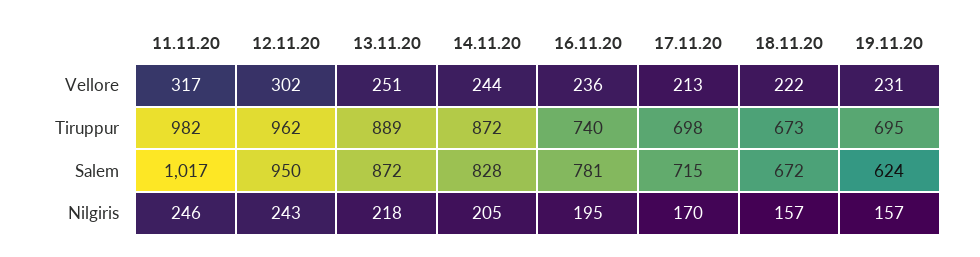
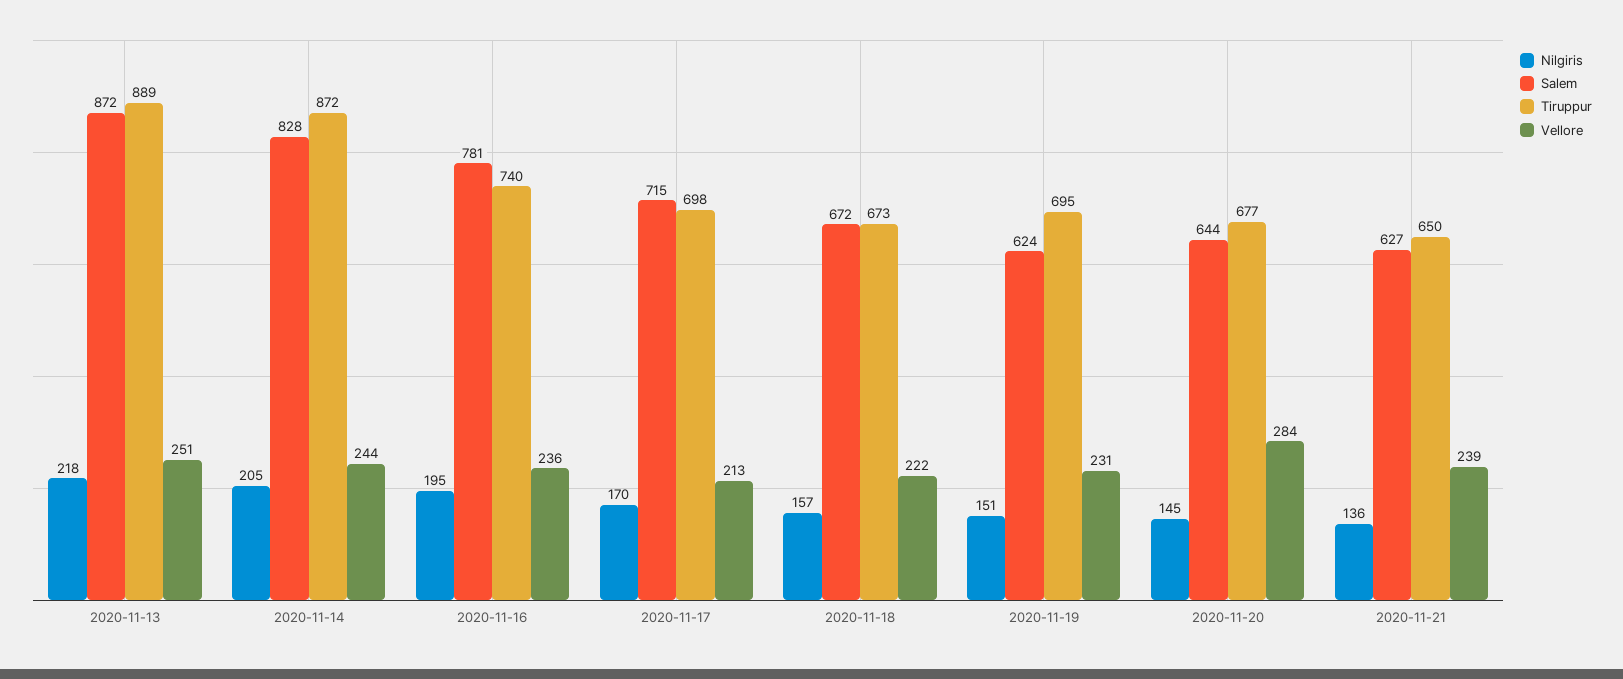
Vellore, 11.11.20: 317 -> none
Vellore, 12.11.20: 302 -> none
Tiruppur, 11.11.20: 982 -> none
Tiruppur, 12.11.20: 962 -> none
Salem, 11.11.20: 1017 -> none
Salem, 12.11.20: 950 -> none
Nilgiris, 11.11.20: 246 -> none
Nilgiris, 12.11.20: 243 -> none
Nilgiris, 19.11.20: 157 -> 151
Nilgiris, 2020-11-20: none -> 145
Salem, 2020-11-20: none -> 644
Tiruppur, 2020-11-20: none -> 677
Vellore, 2020-11-20: none -> 284
Nilgiris, 2020-11-21: none -> 136
Salem, 2020-11-21: none -> 627
Tiruppur, 2020-11-21: none -> 650
Vellore, 2020-11-21: none -> 239

